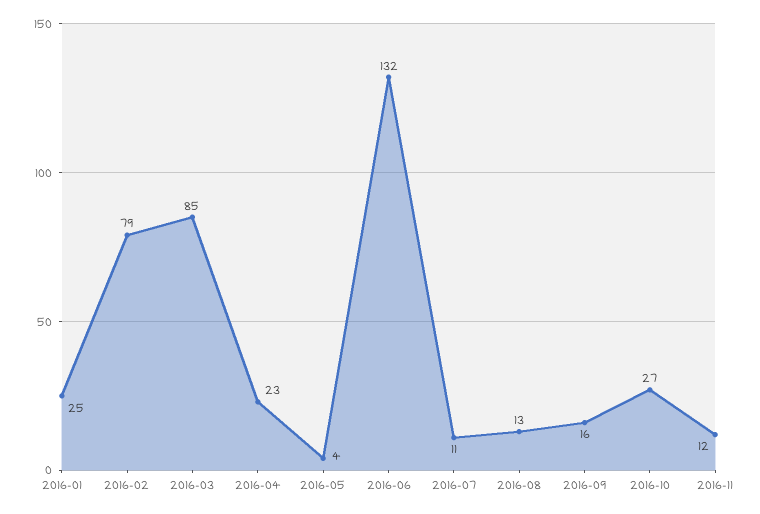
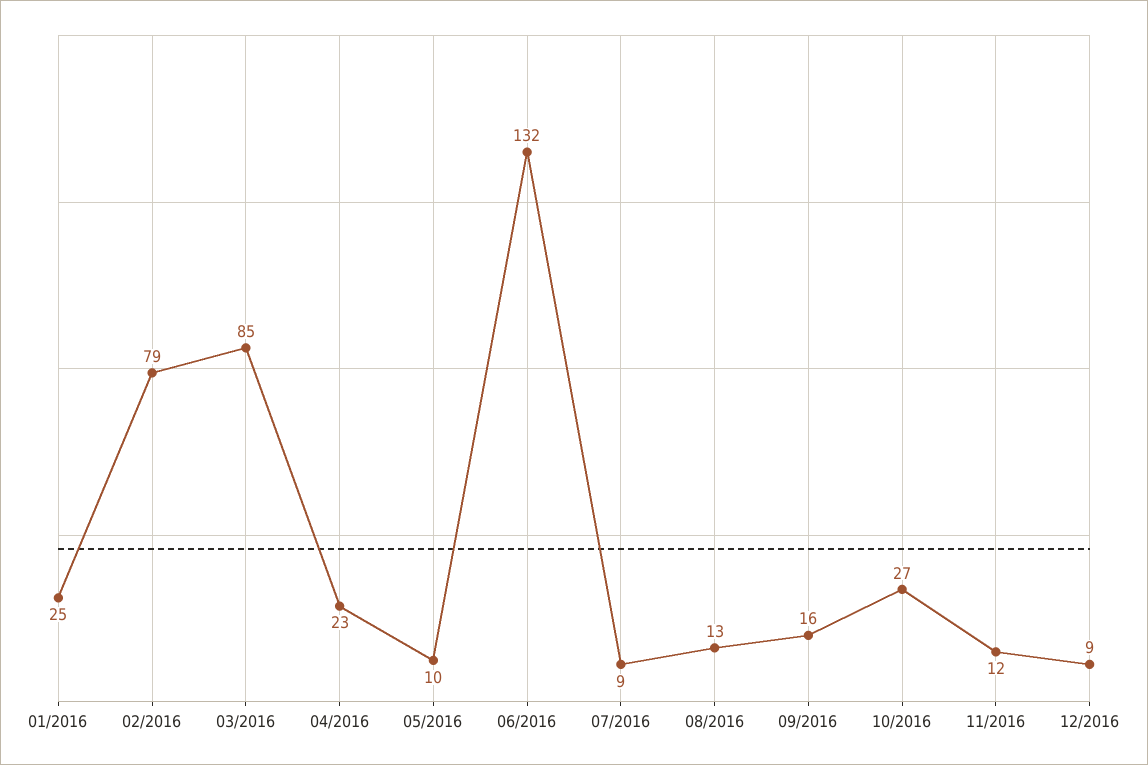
2016-05: 4 -> 10
2016-07: 11 -> 9
12/2016: none -> 9

